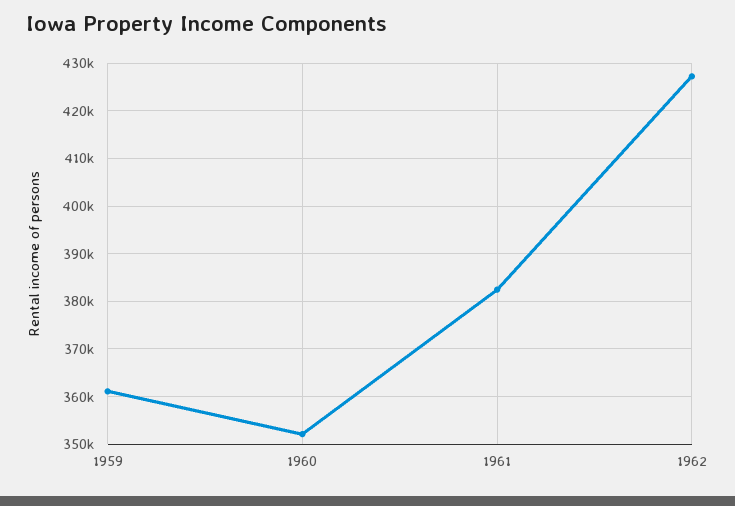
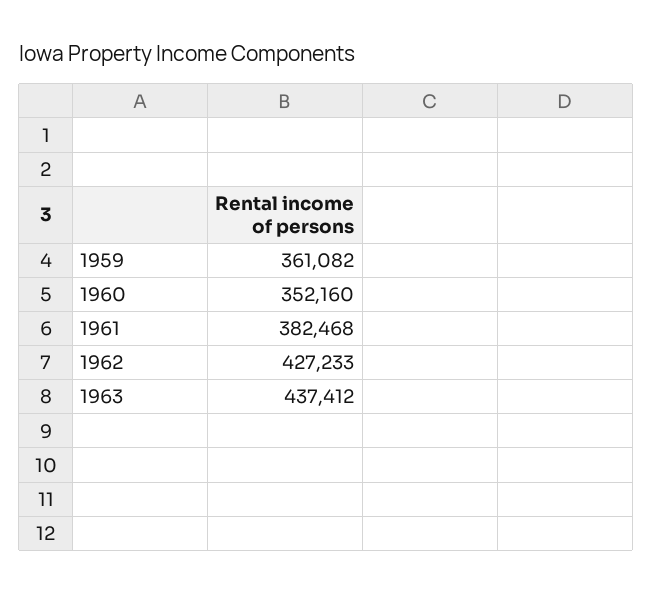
1963: none -> 437412

